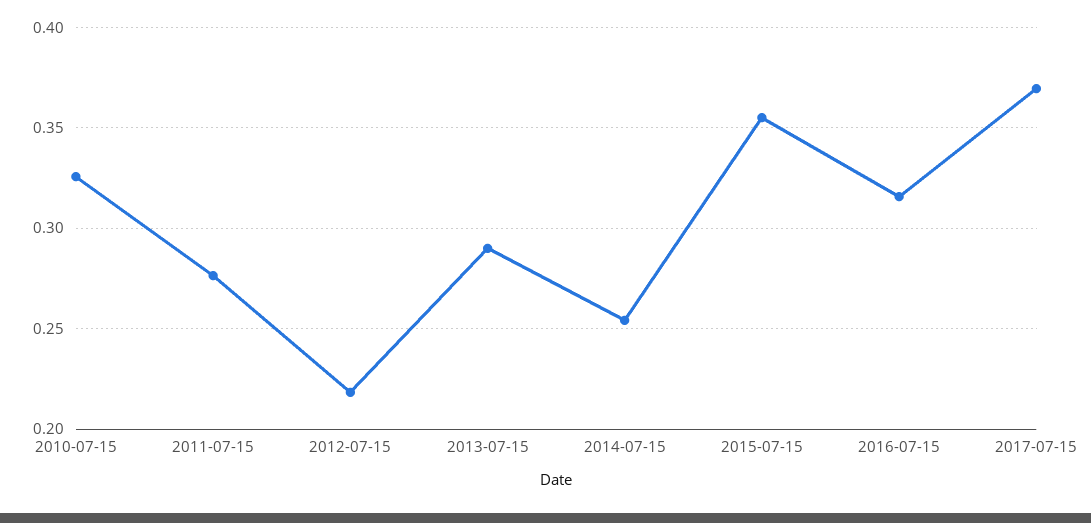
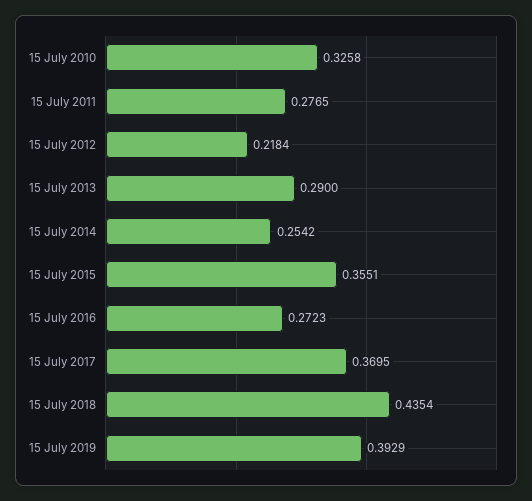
2016-07-15: 0.315 -> 0.2723
15 July 2018: none -> 0.4354
15 July 2019: none -> 0.3929

